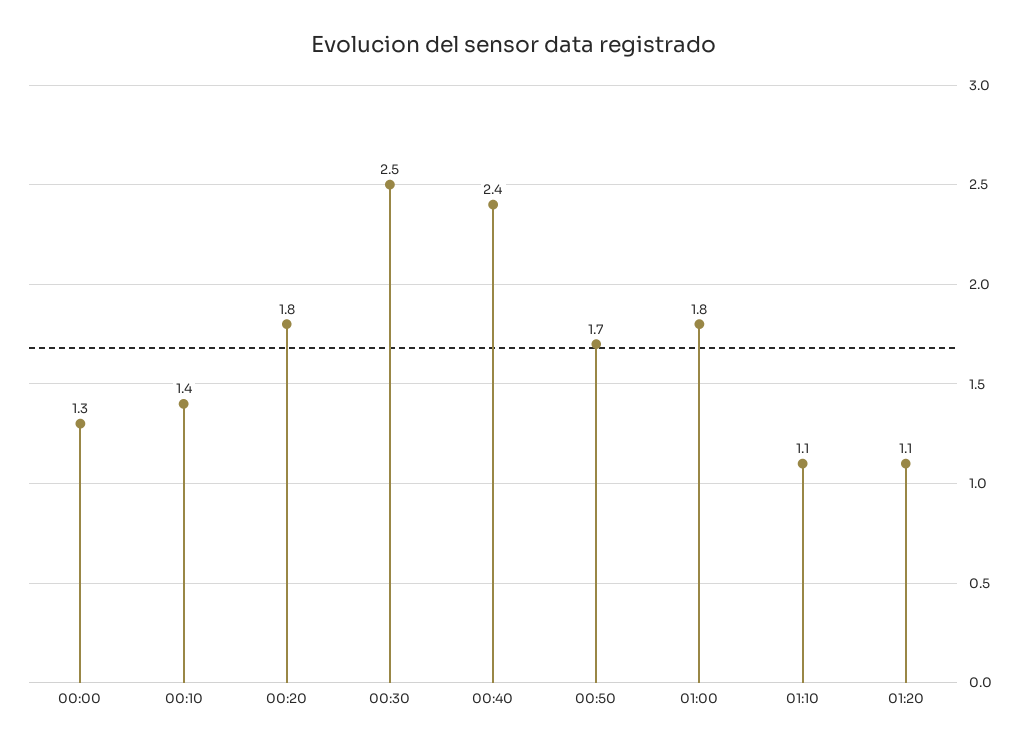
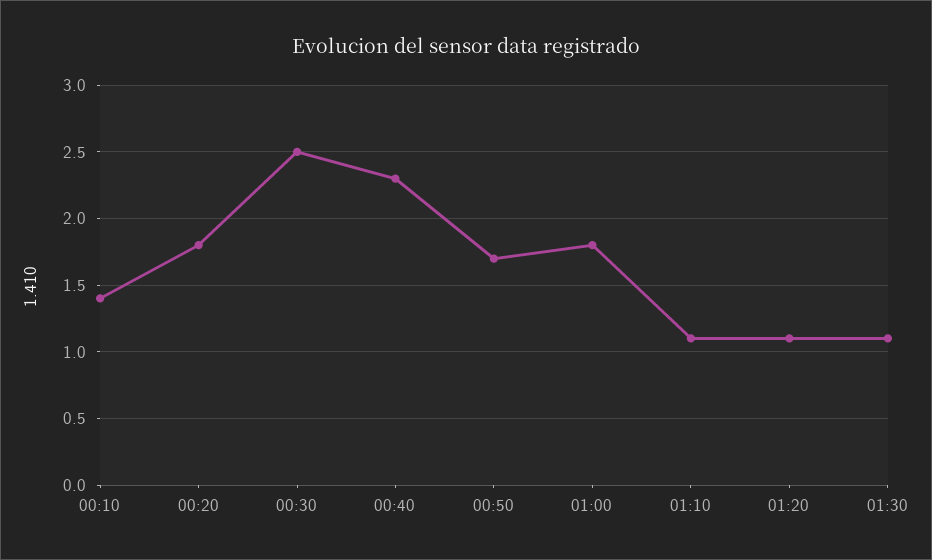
00:00: 1.3 -> none
00:40: 2.4 -> 2.3
01:30: none -> 1.1

